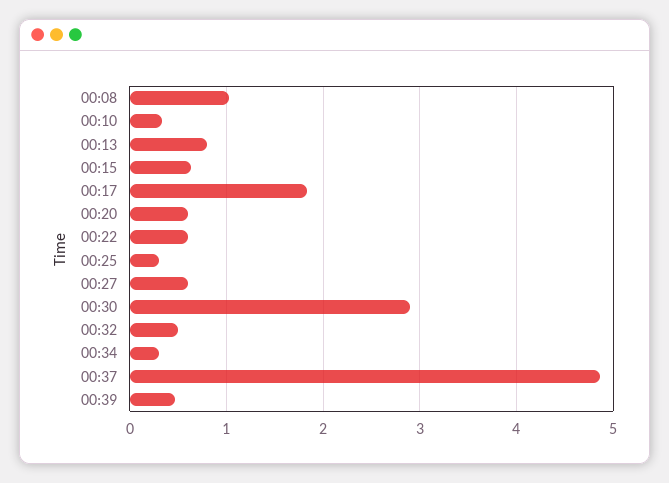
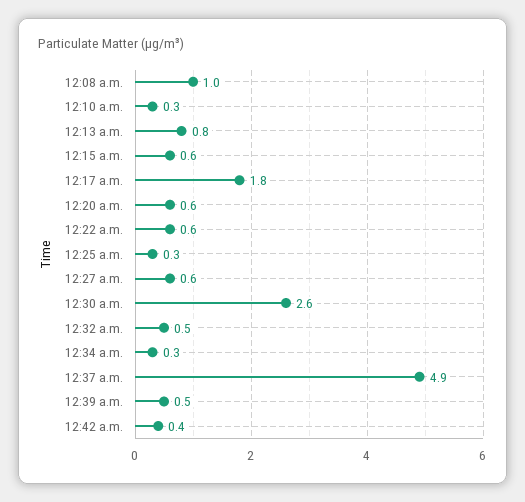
00:30: 2.9 -> 2.6
12:42 a.m.: none -> 0.4

